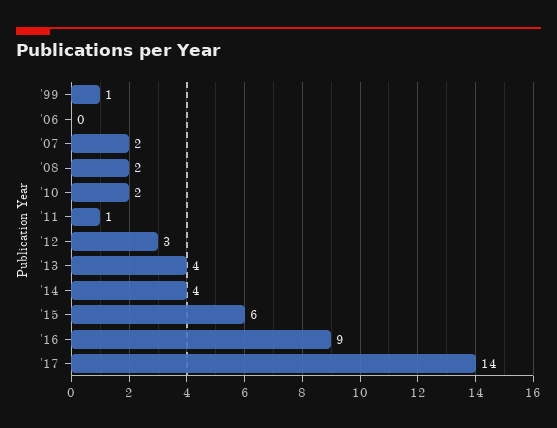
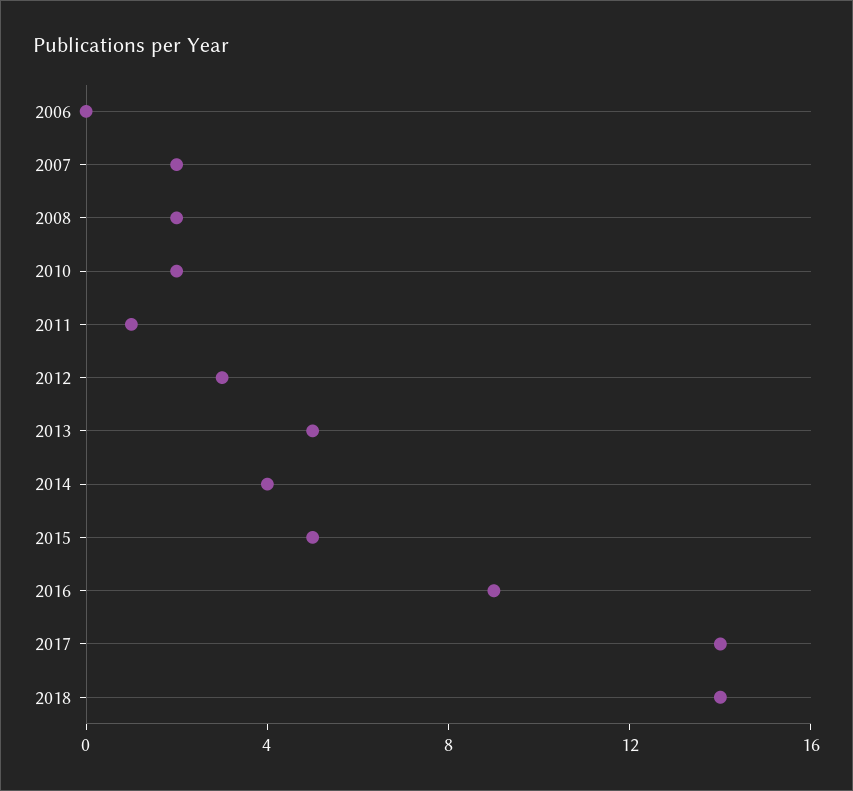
'99: 1 -> none
'13: 4 -> 5
'15: 6 -> 5
2018: none -> 14

